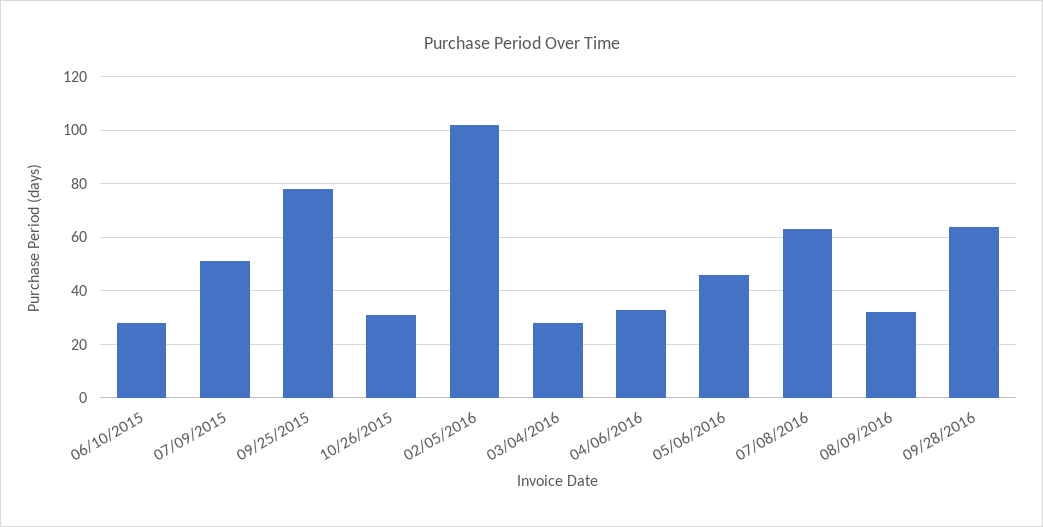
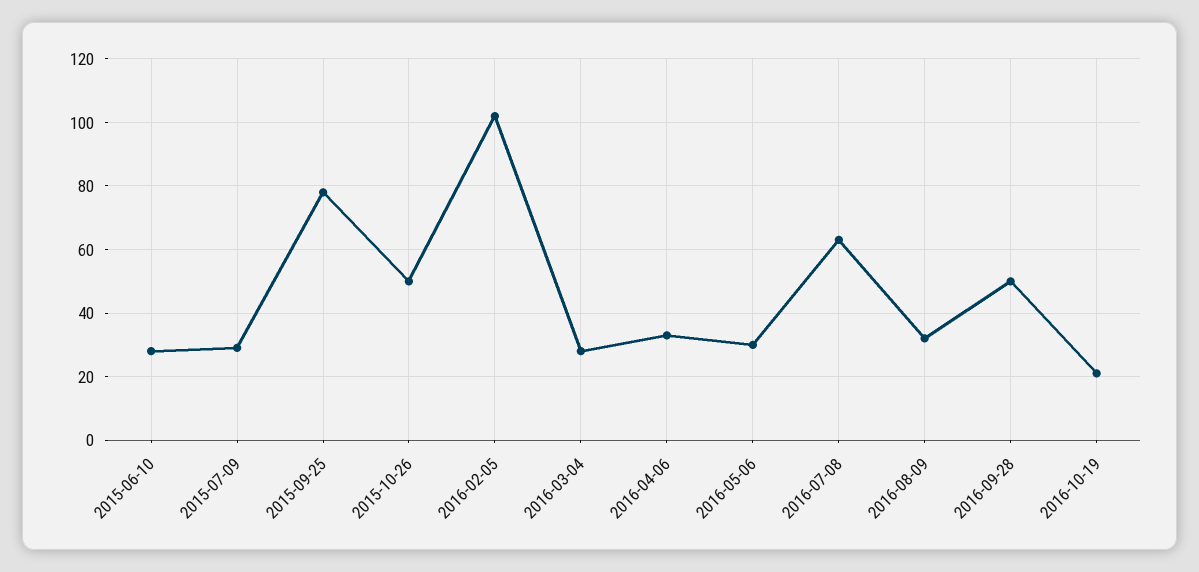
07/09/2015: 50 -> 30
10/26/2015: 30 -> 50
05/06/2016: 45 -> 30
09/28/2016: 65 -> 50
2016-10-19: none -> 20

